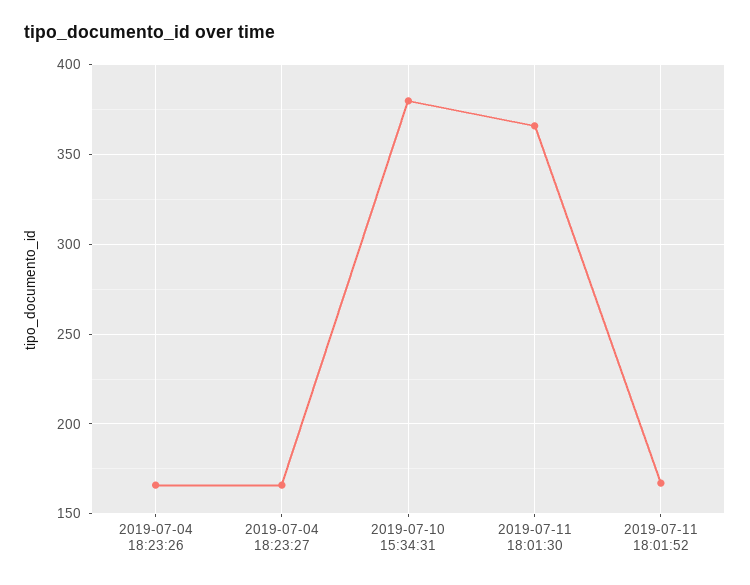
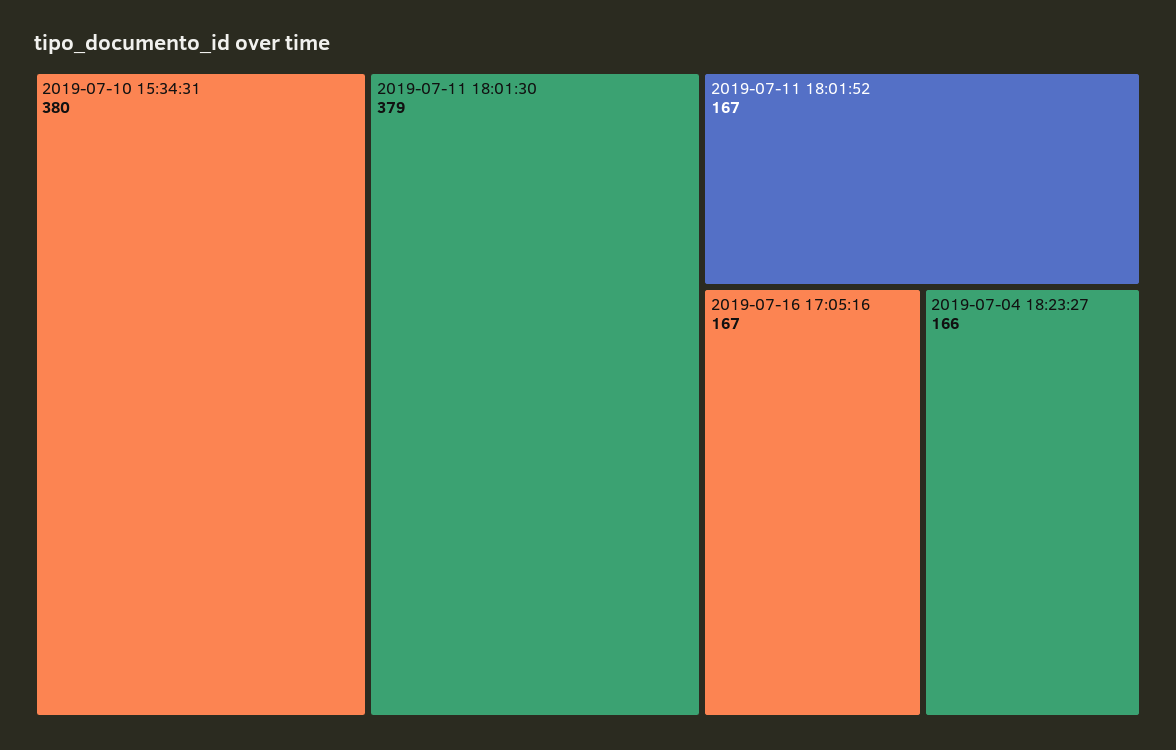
2019-07-04 18:23:26: 165 -> none
2019-07-11 18:01:30: 365 -> 379
2019-07-16 17:05:16: none -> 167

